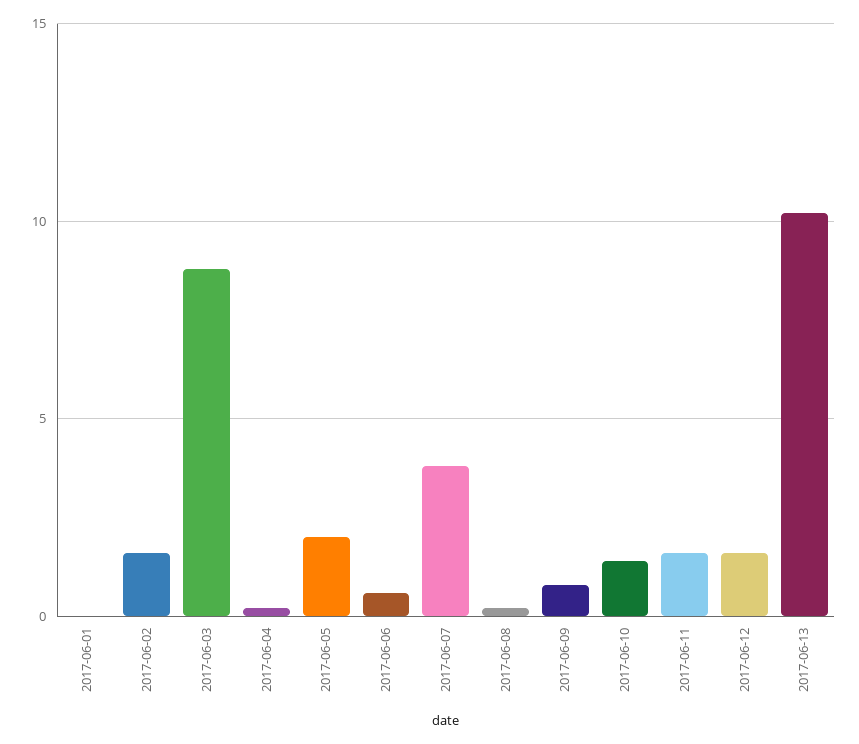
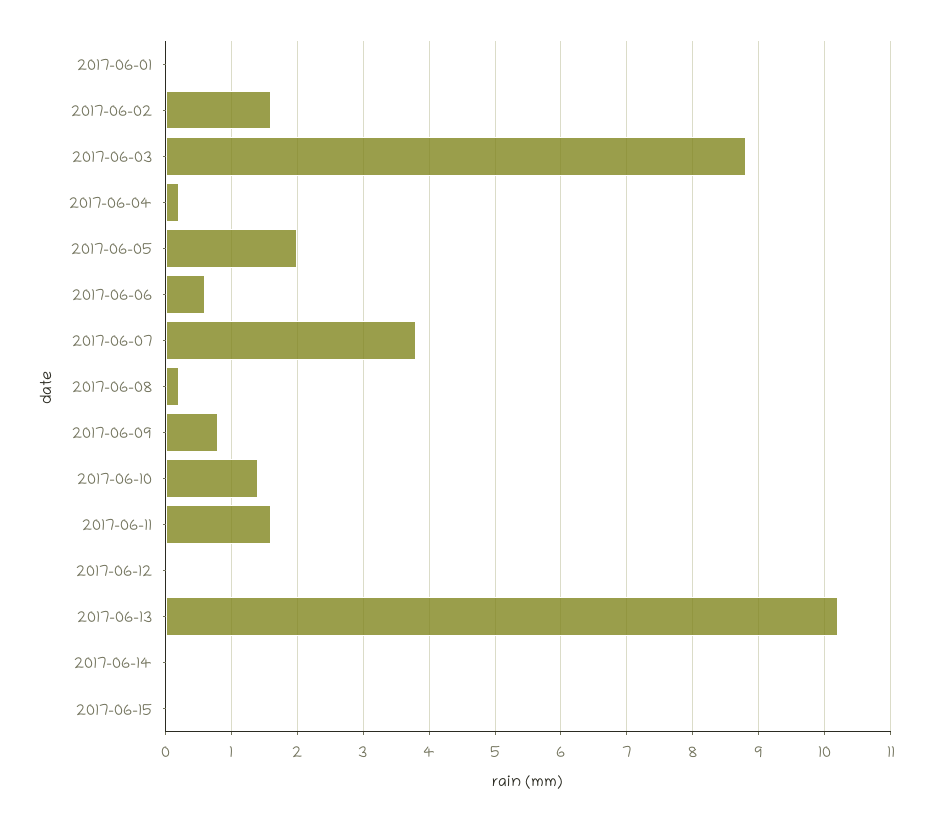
2017-06-12: 1.5 -> 0
2017-06-14: none -> 0
2017-06-15: none -> 0

